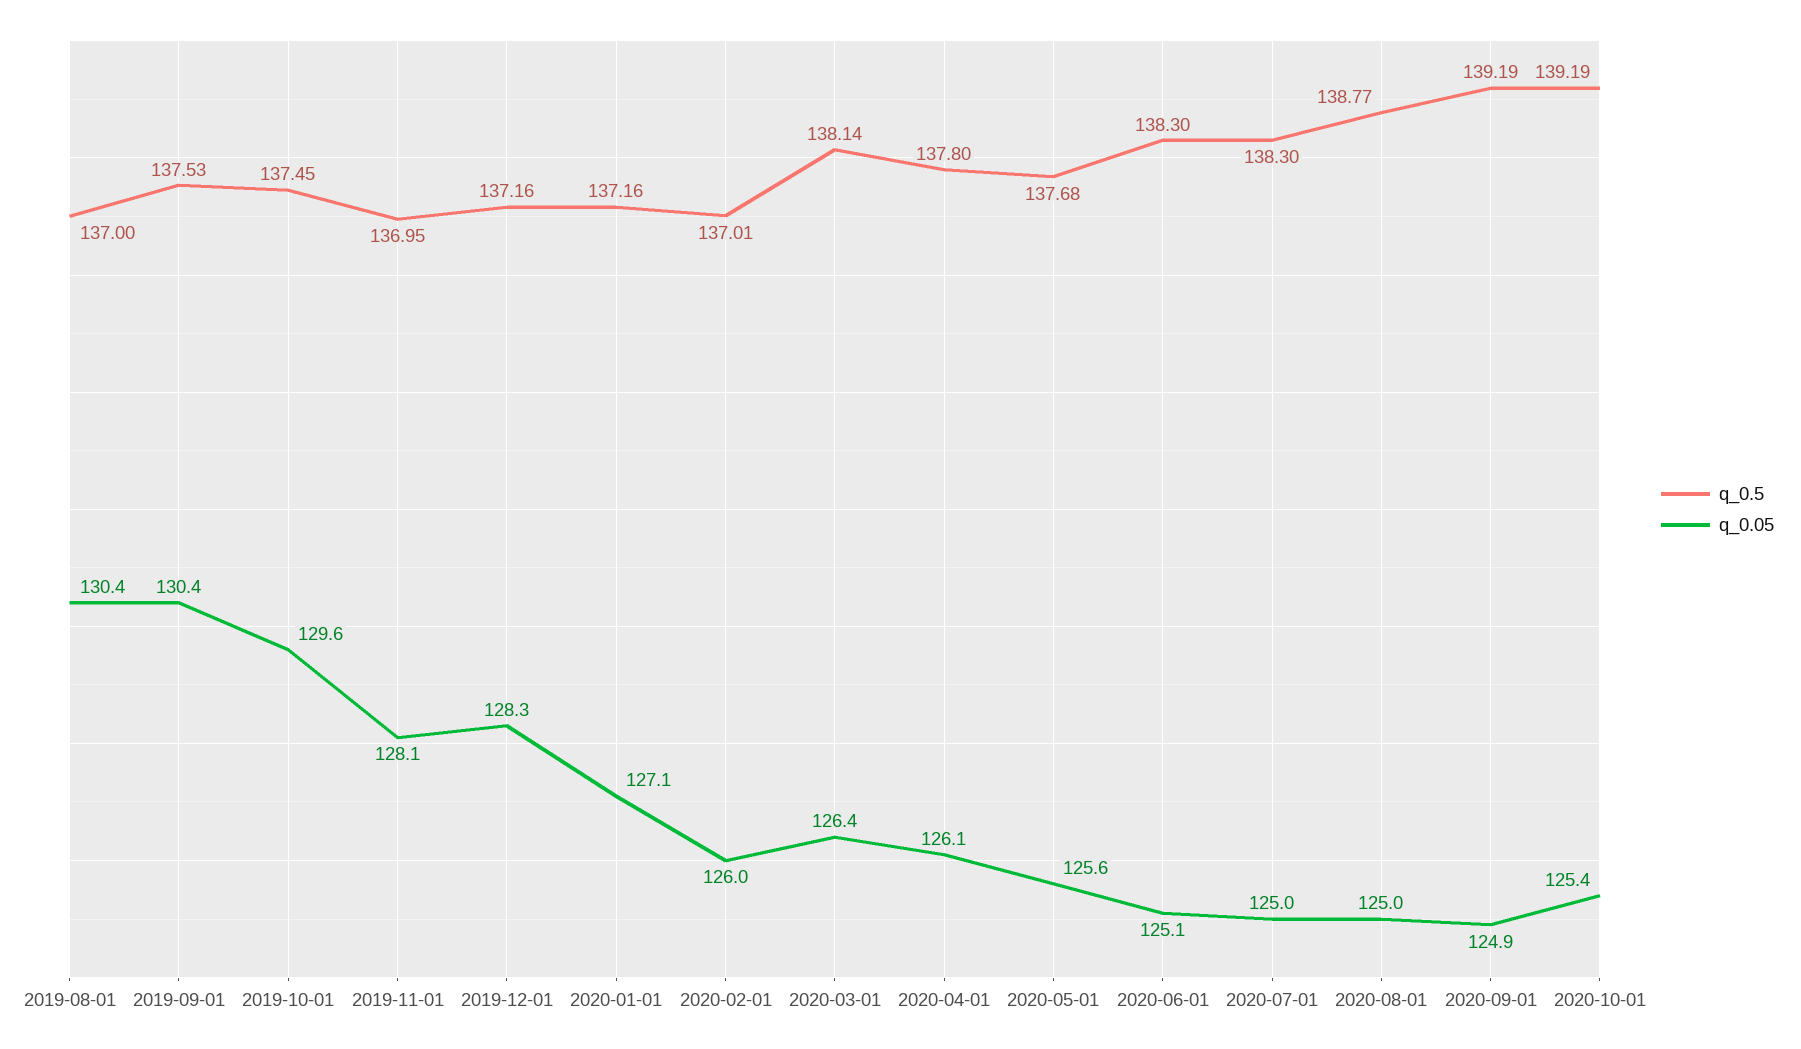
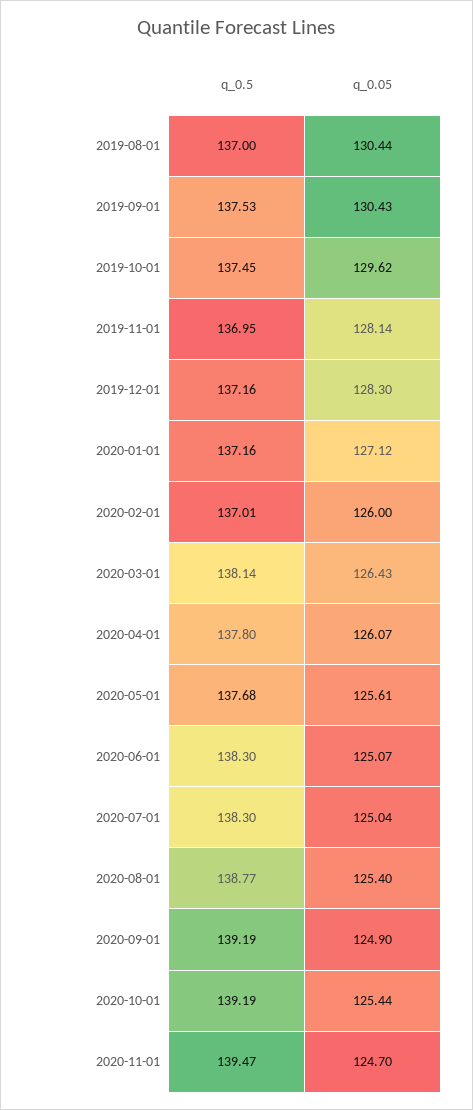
q_0.05, 2020-08-01: 125 -> 125.4
q_0.5, 2020-11-01: none -> 139.47
q_0.05, 2020-11-01: none -> 124.7

